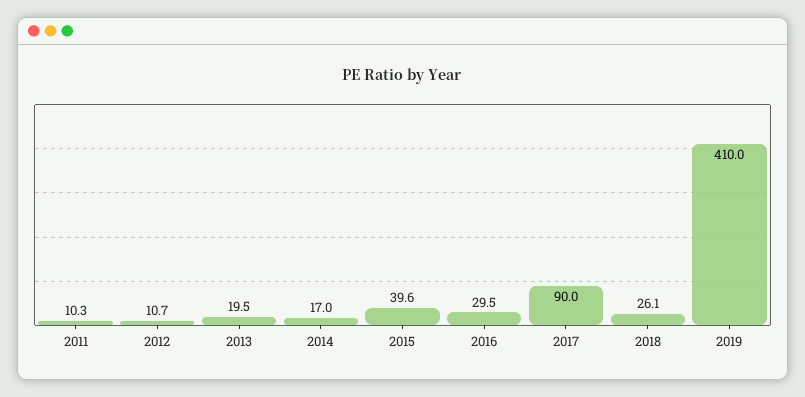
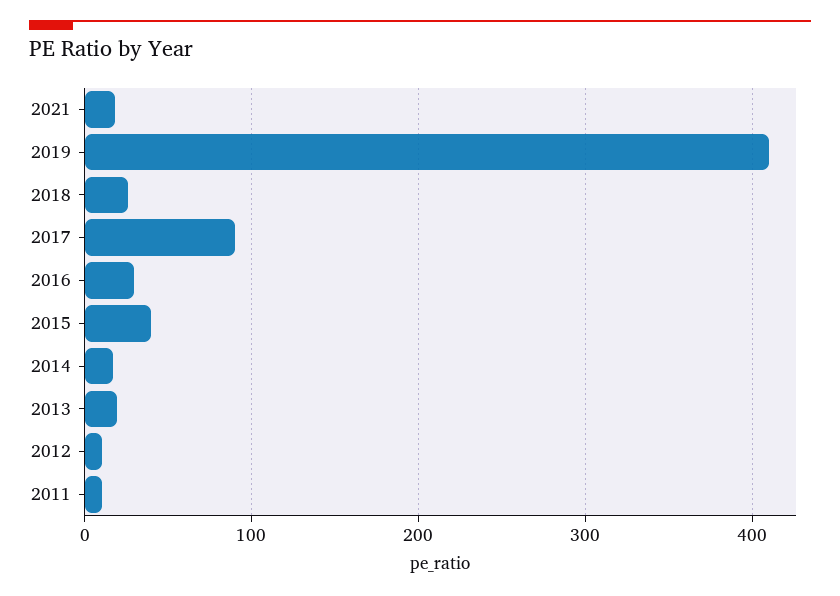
2021: none -> 20

